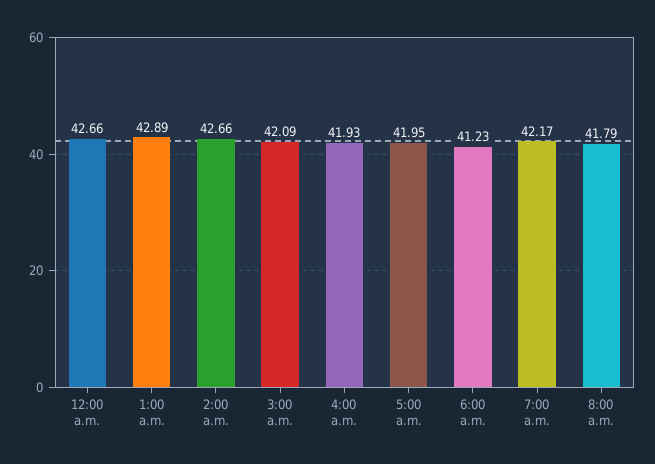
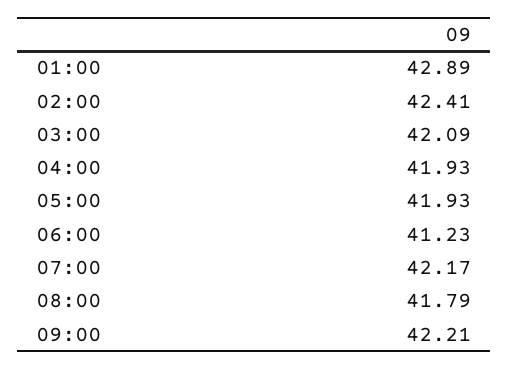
12:00 a.m.: 42.66 -> none
2:00 a.m.: 42.66 -> 42.41
5:00 a.m.: 41.95 -> 41.93
09:00: none -> 42.21

